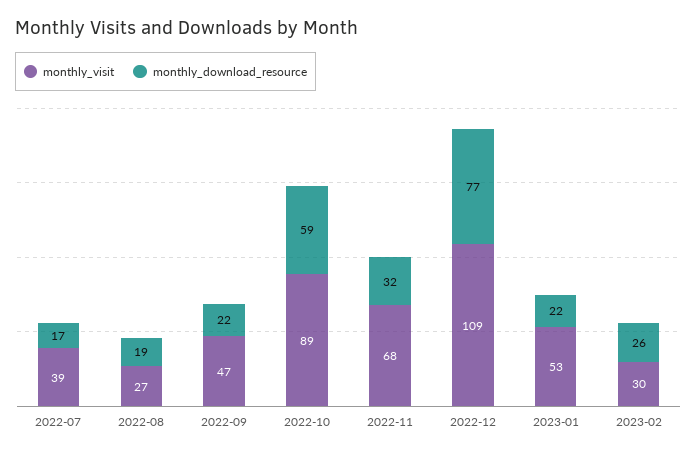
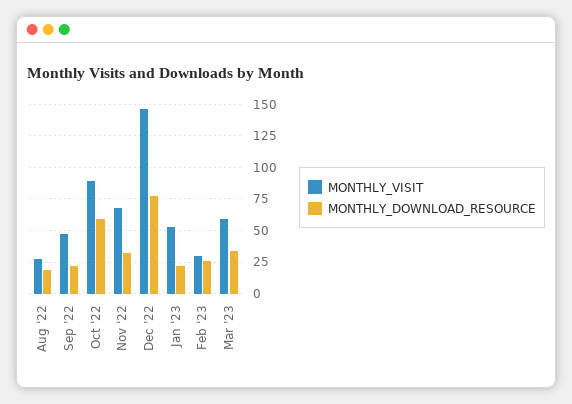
monthly_visit, 2022-07: 39 -> none
monthly_download_resource, 2022-07: 17 -> none
monthly_visit, 2022-12: 109 -> 145
monthly_visit, Mar '23: none -> 60
monthly_download_resource, Mar '23: none -> 35

